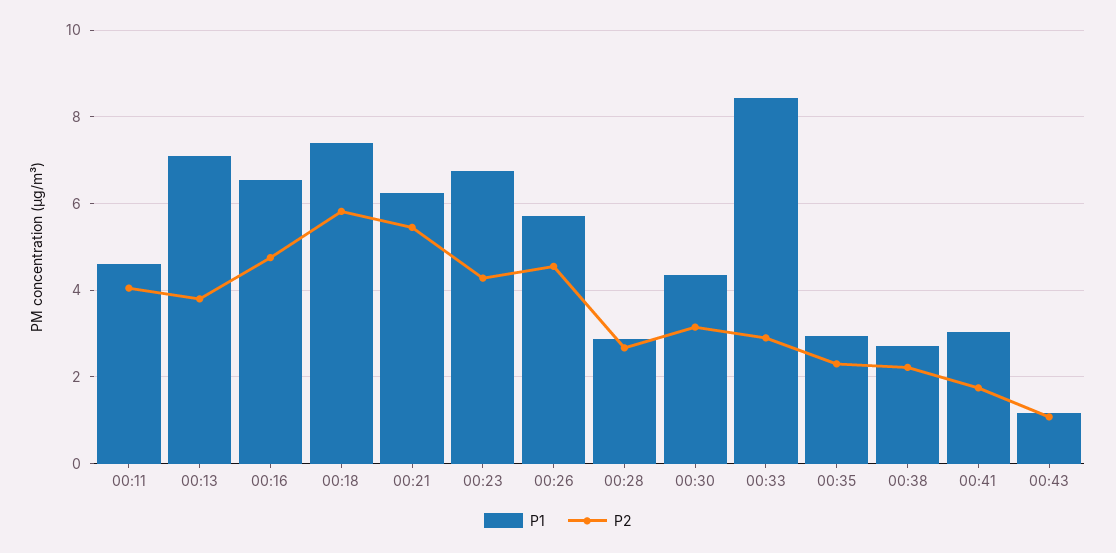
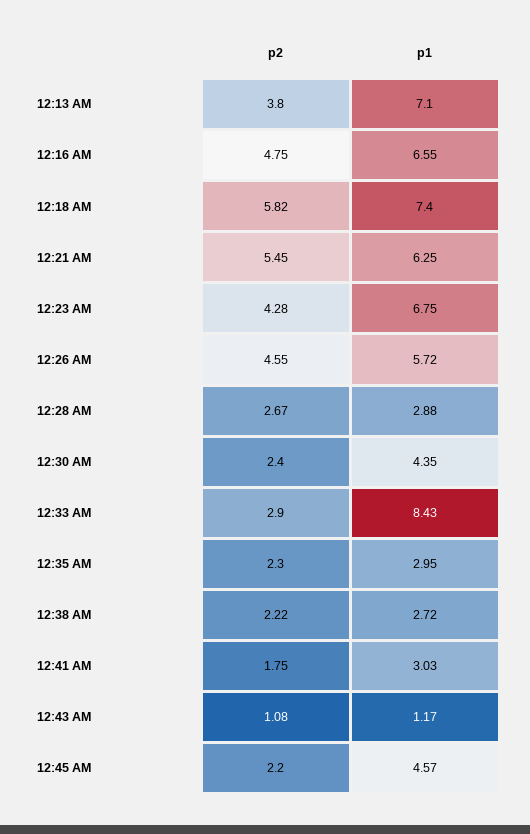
P1, 00:11: 4.6 -> none
P2, 00:11: 4 -> none
P2, 00:30: 3.2 -> 2.4
P2, 12:45 AM: none -> 2.2
P1, 12:45 AM: none -> 4.57

